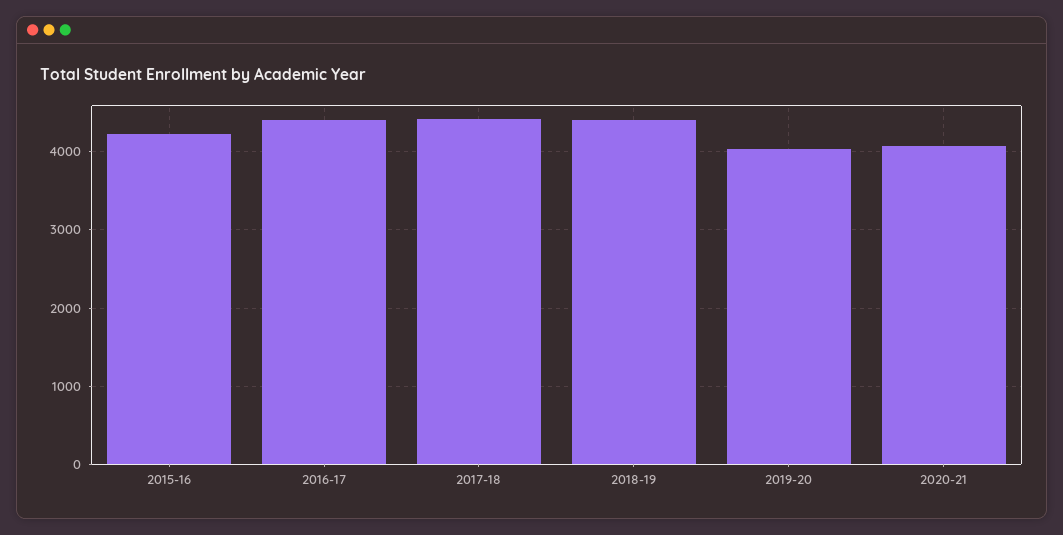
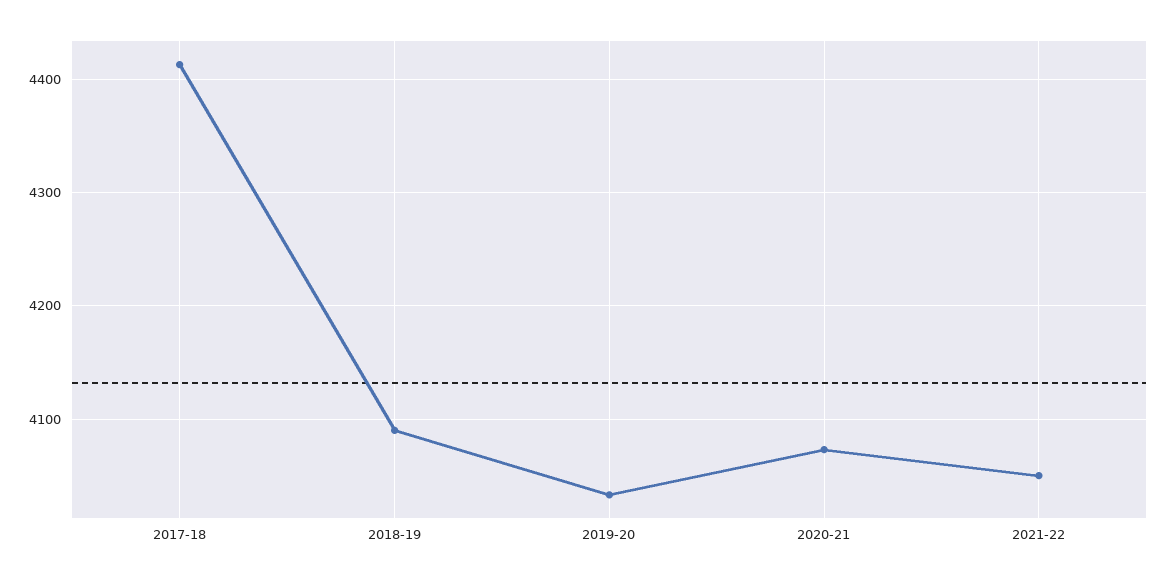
2015-16: 4200 -> none
2016-17: 4400 -> none
2018-19: 4400 -> 4090
2021-22: none -> 4050

